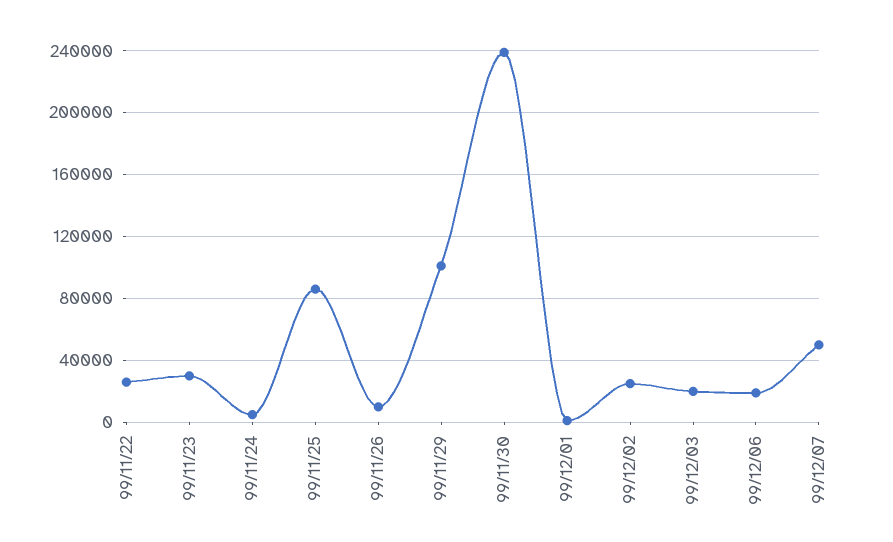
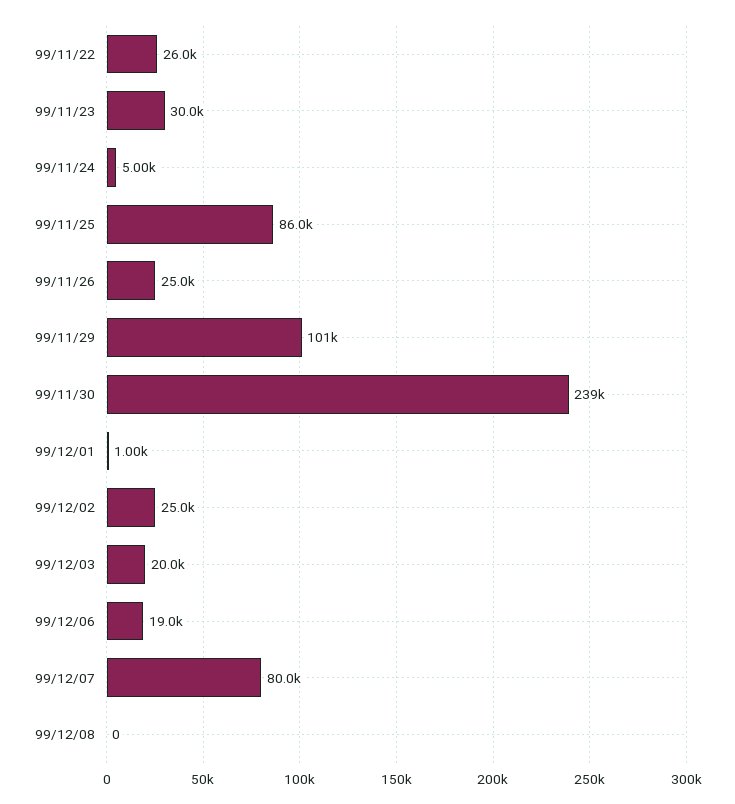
99/11/26: 10000 -> 25000
99/12/07: 50000 -> 80000
99/12/08: none -> 0

